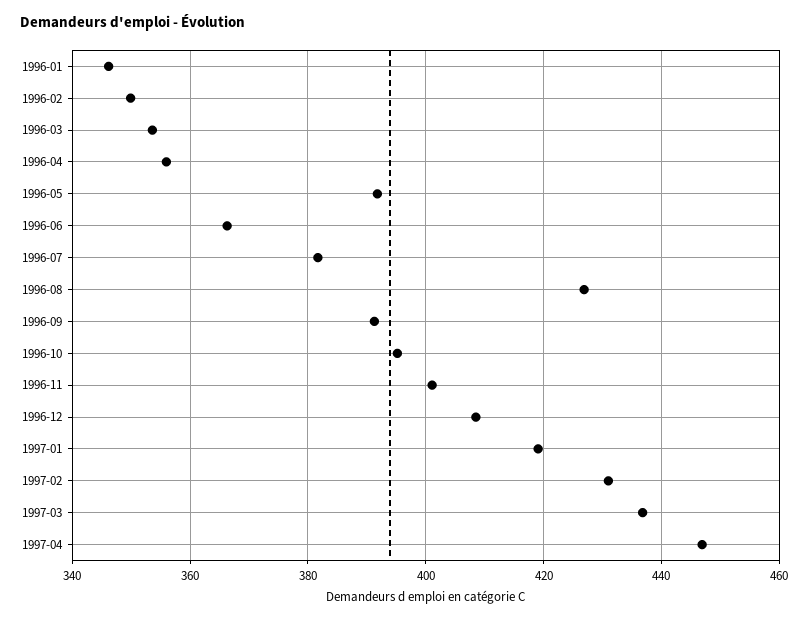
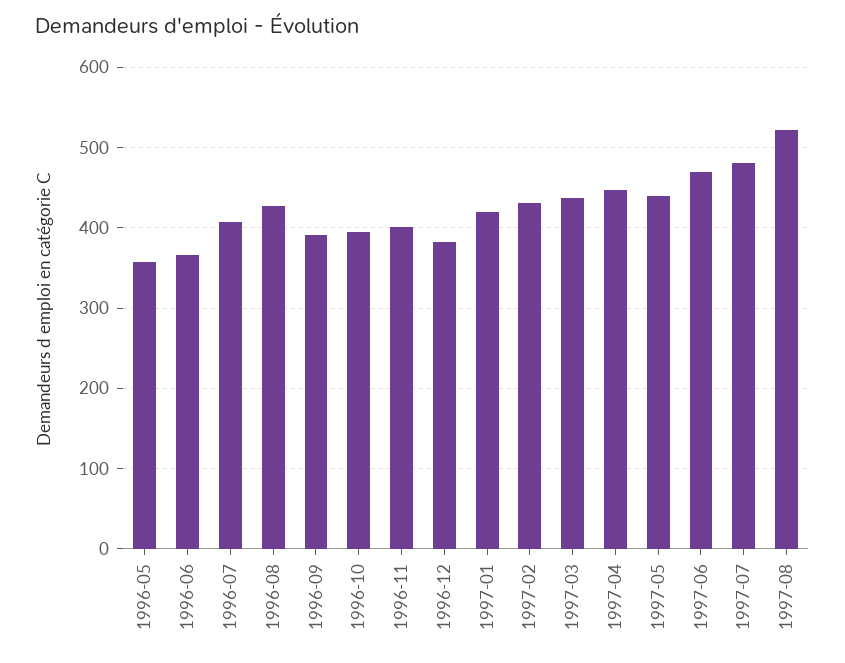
1996-01: 346 -> none
1996-02: 350 -> none
1996-03: 354 -> none
1996-04: 356 -> none
1996-05: 392 -> 360
1996-07: 382 -> 410
1996-12: 408 -> 380
1997-05: none -> 440
1997-06: none -> 470
1997-07: none -> 480
1997-08: none -> 520

